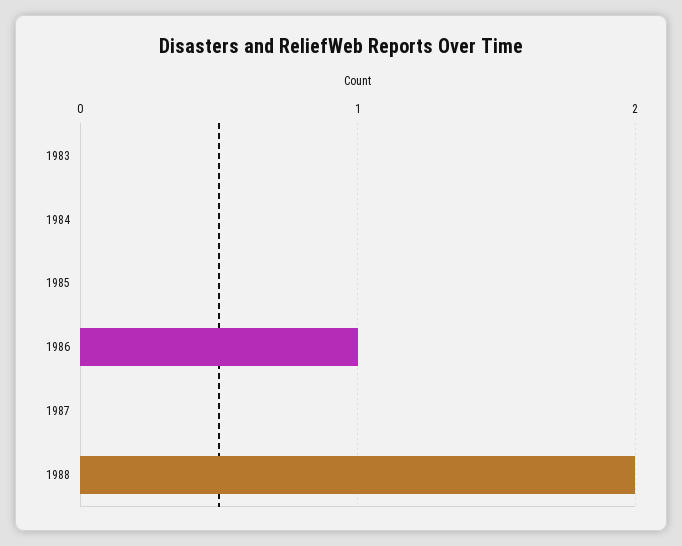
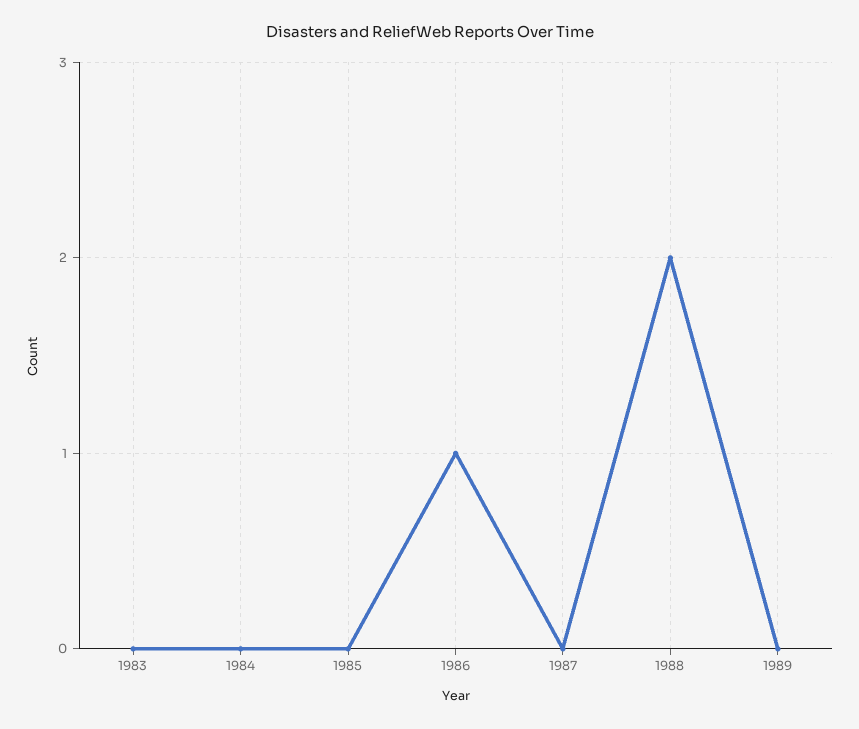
1989: none -> 0

